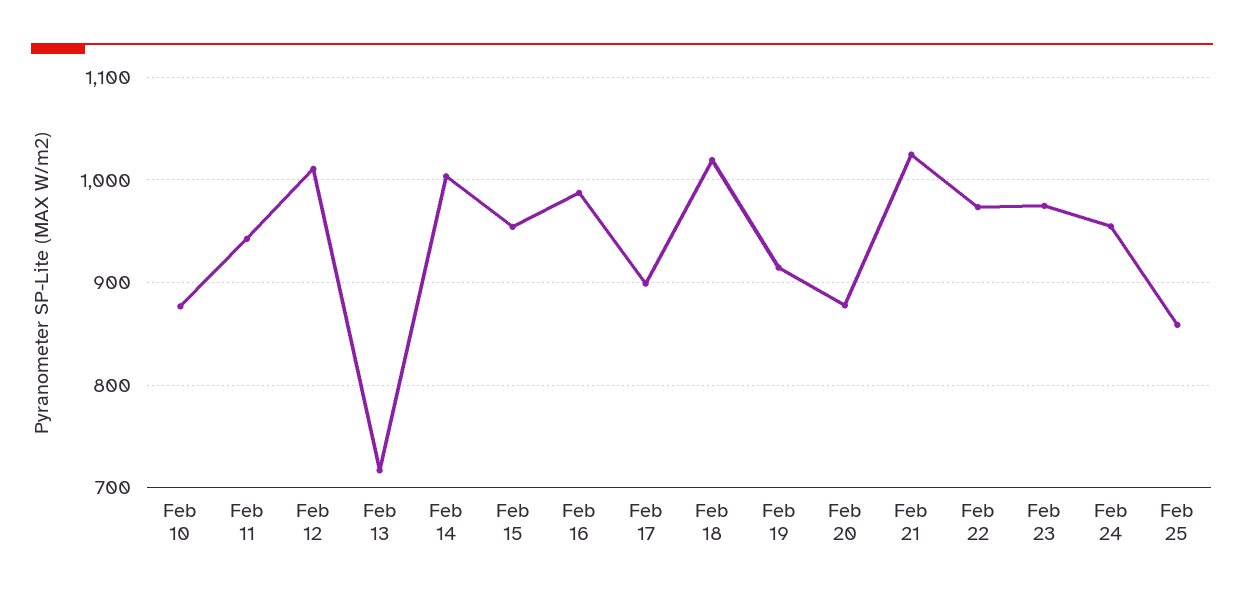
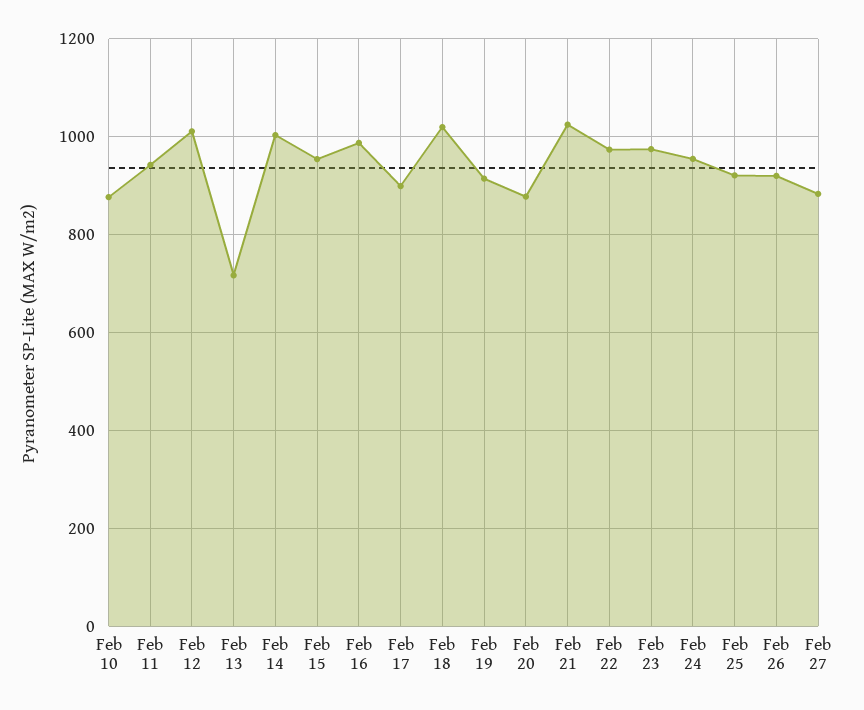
Feb 25: 860 -> 920
Feb 26: none -> 920
Feb 27: none -> 880

